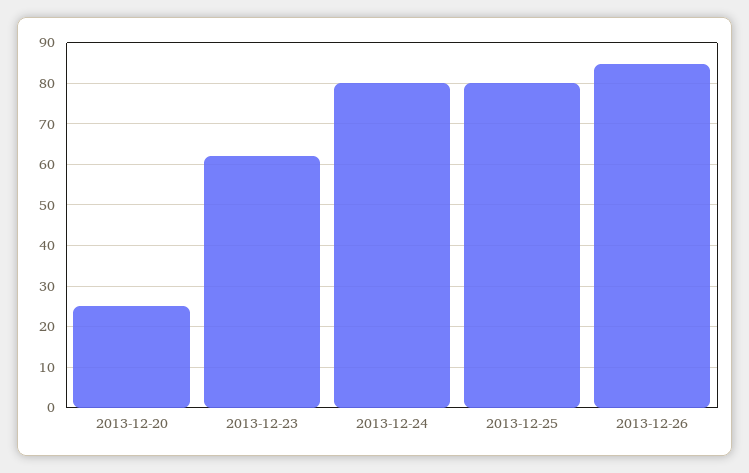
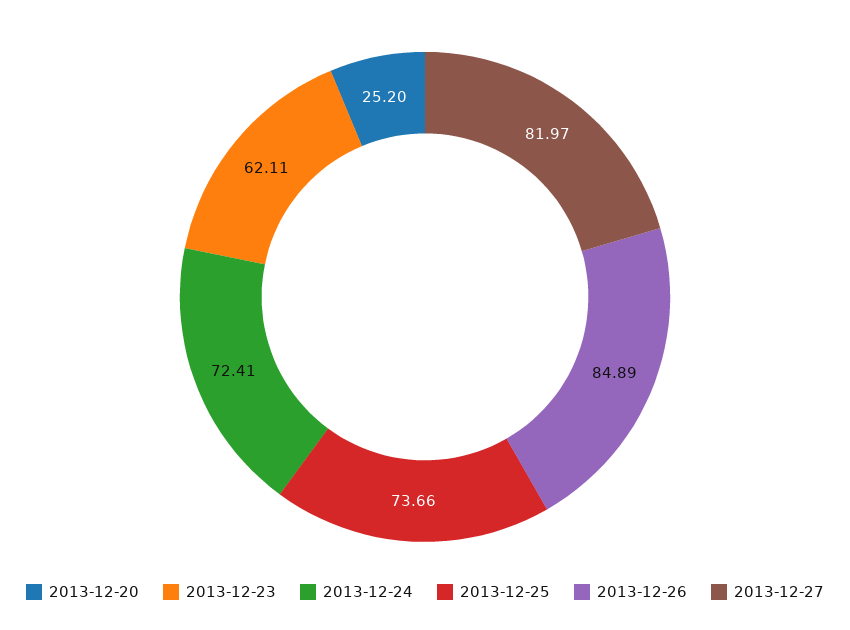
2013-12-24: 80 -> 72.41
2013-12-25: 80 -> 73.66
2013-12-27: none -> 81.97

